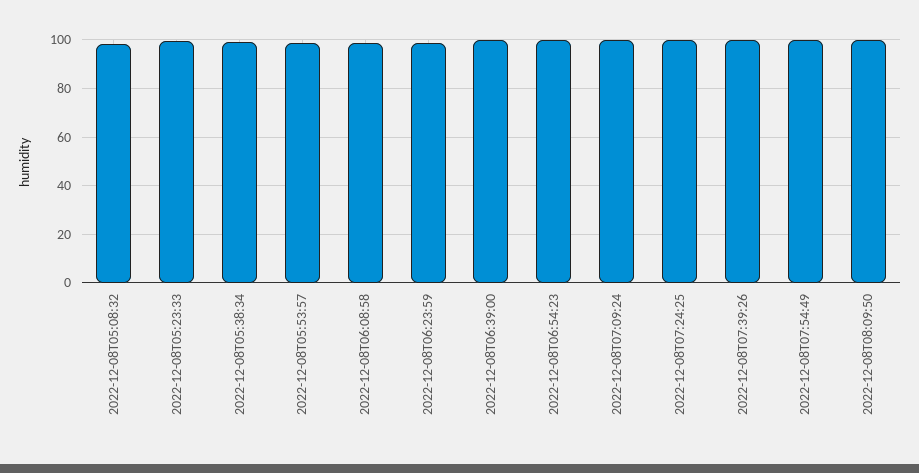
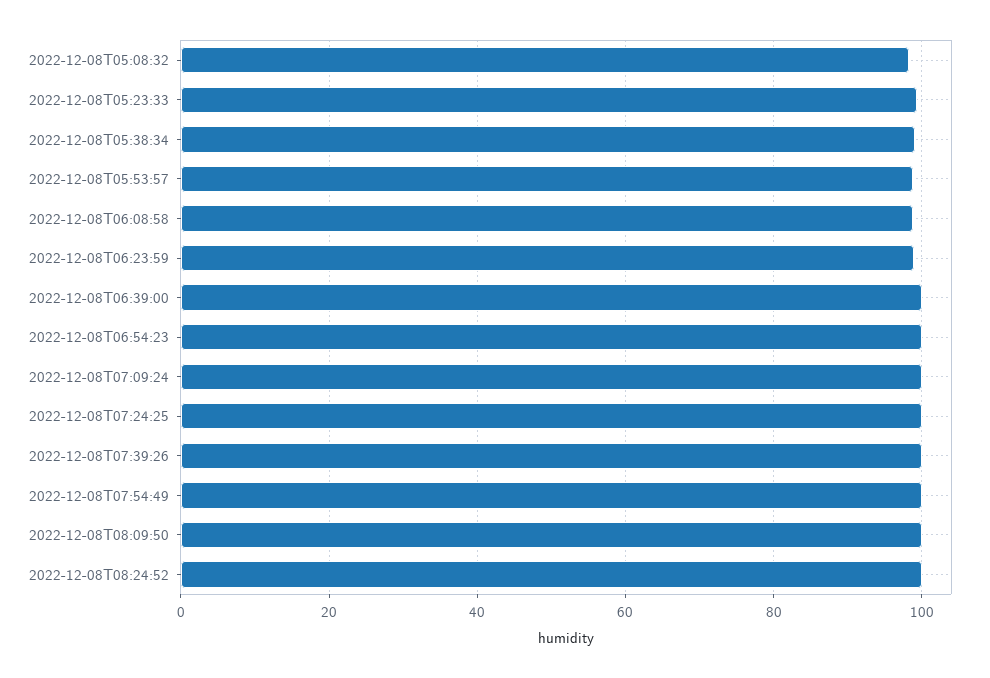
2022-12-08T08:24:52: none -> 100

